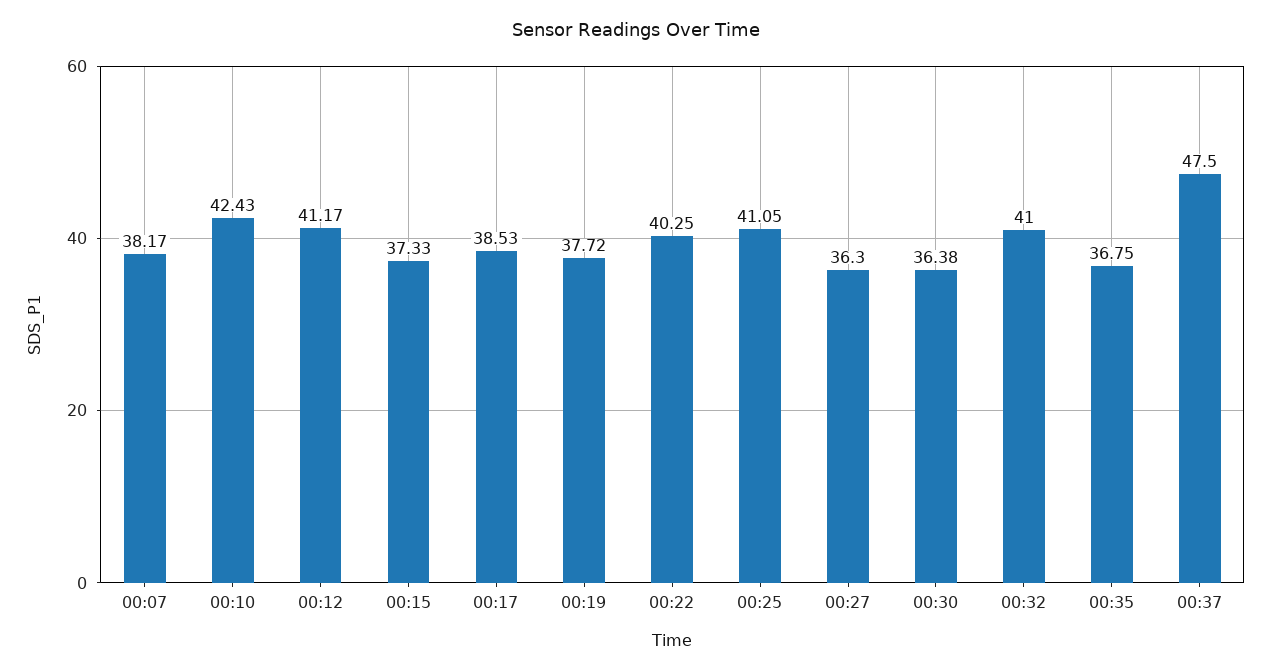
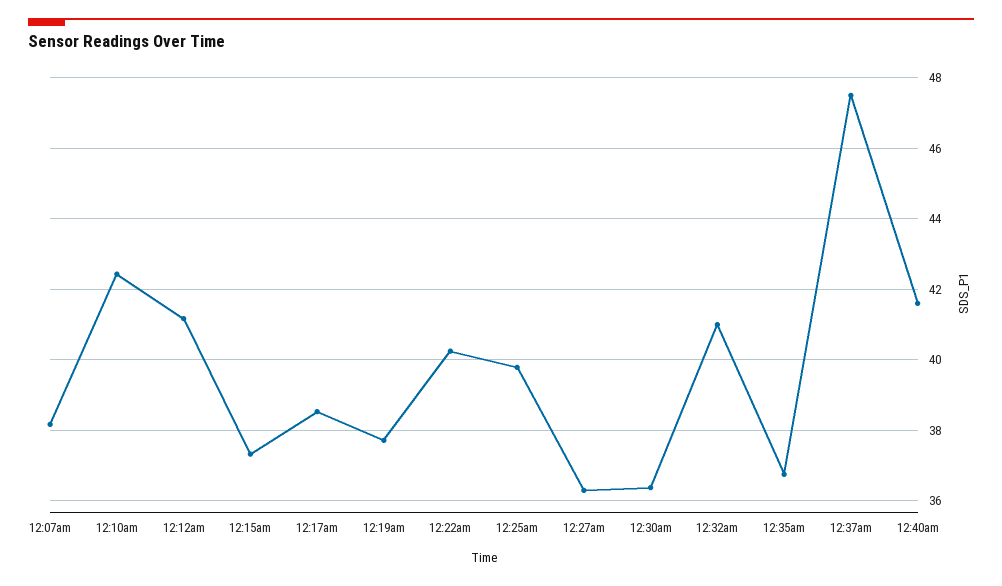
00:25: 41.05 -> 39.8
12:40am: none -> 41.6

